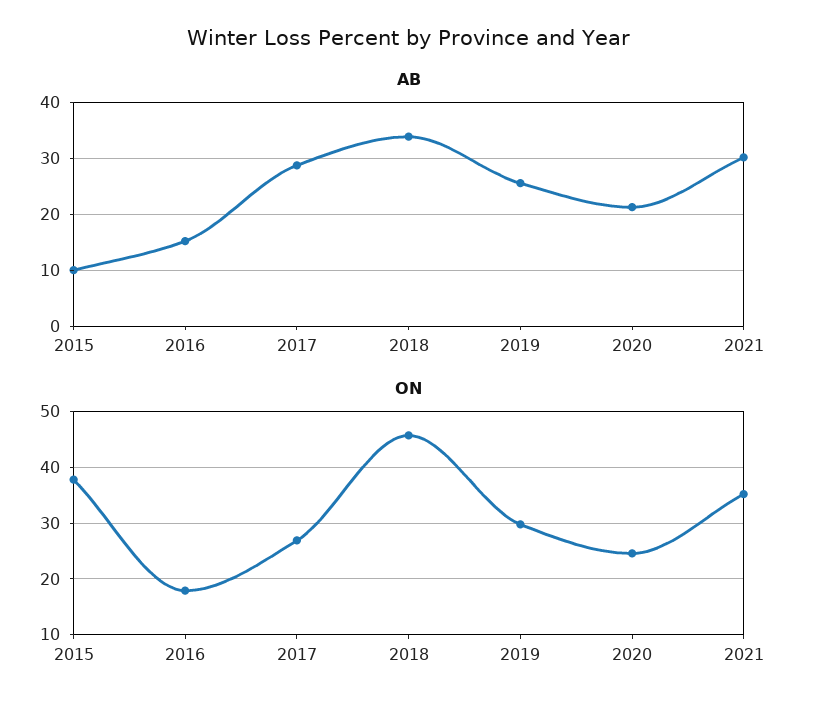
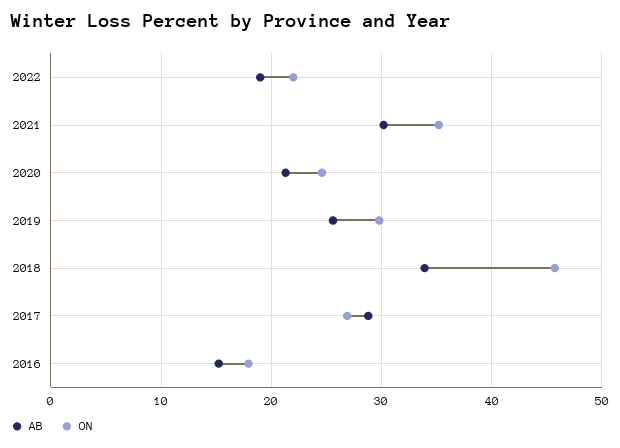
AB, 2015: 10 -> none
ON, 2015: 38 -> none
AB, 2022: none -> 19
ON, 2022: none -> 22

